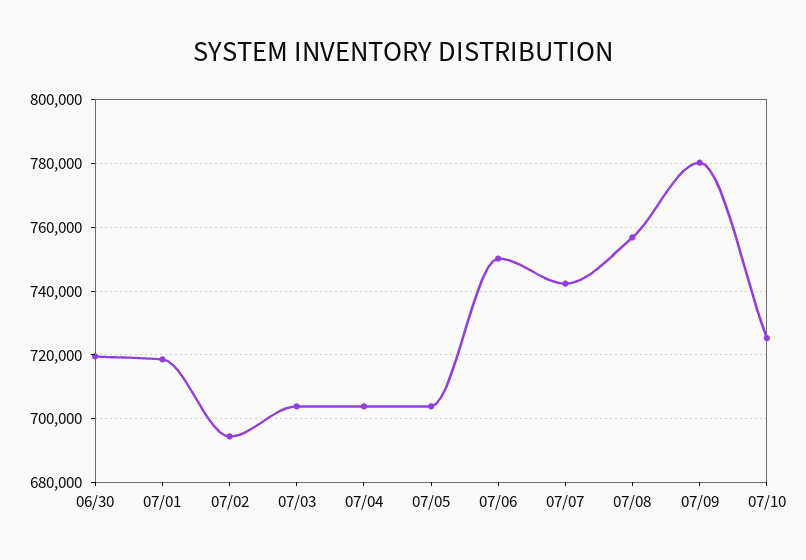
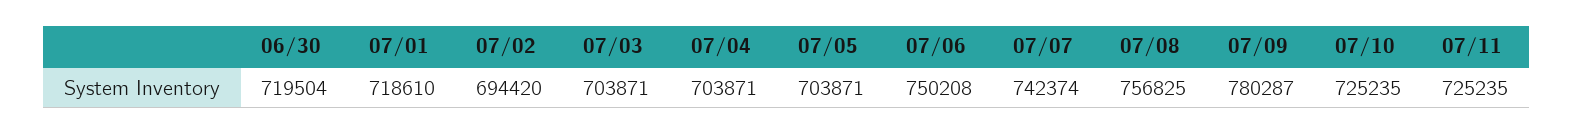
07/11: none -> 725235

